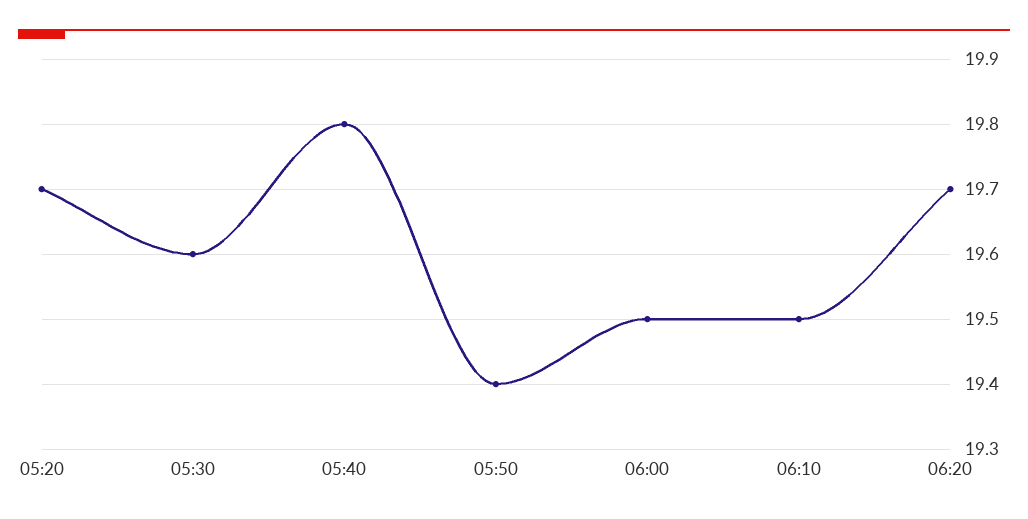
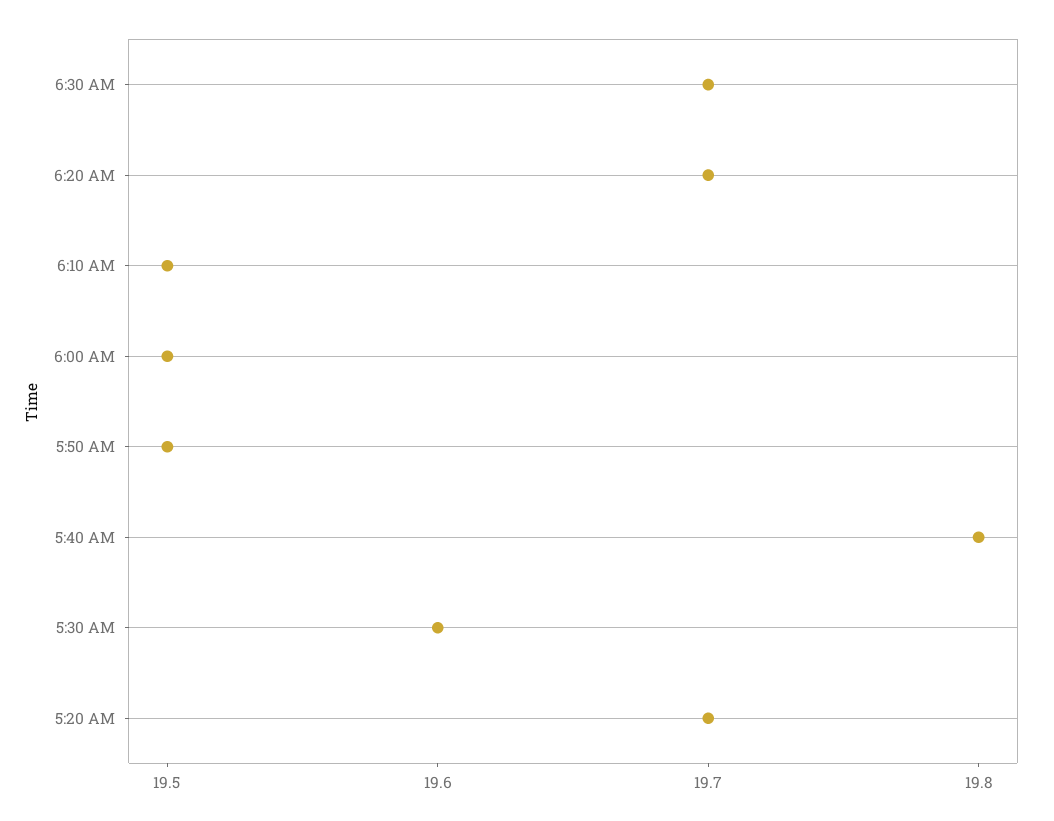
05:50: 19.4 -> 19.5
6:30 AM: none -> 19.7

